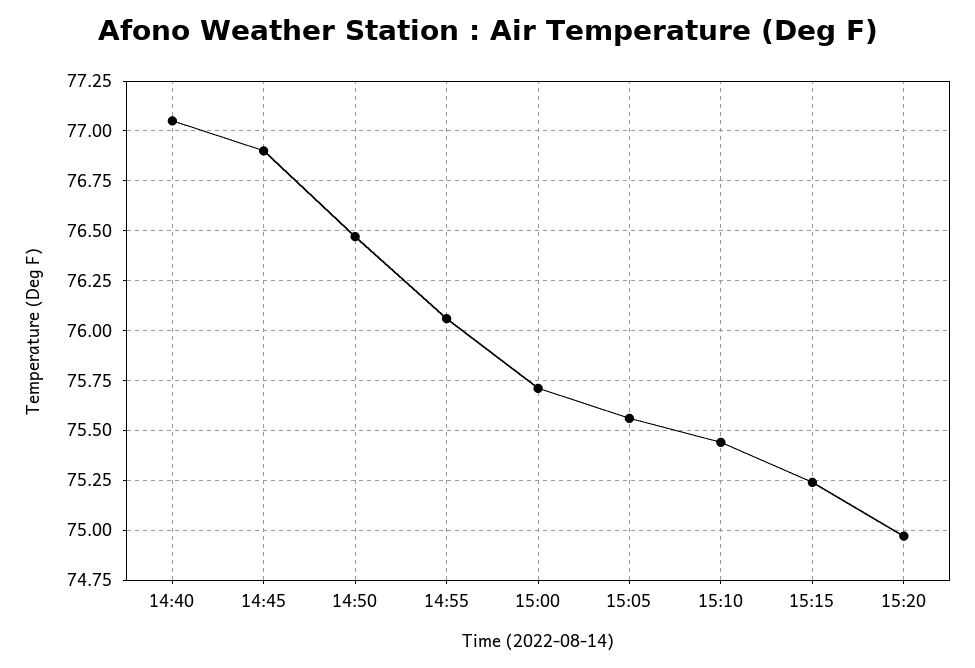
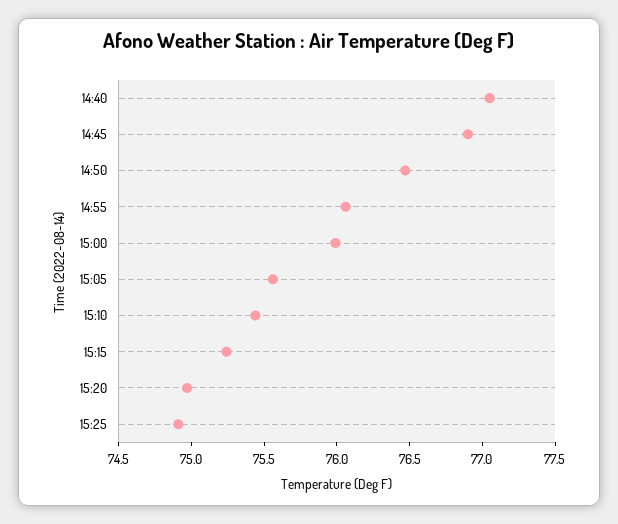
15:00: 75.7 -> 76
15:25: none -> 74.9

